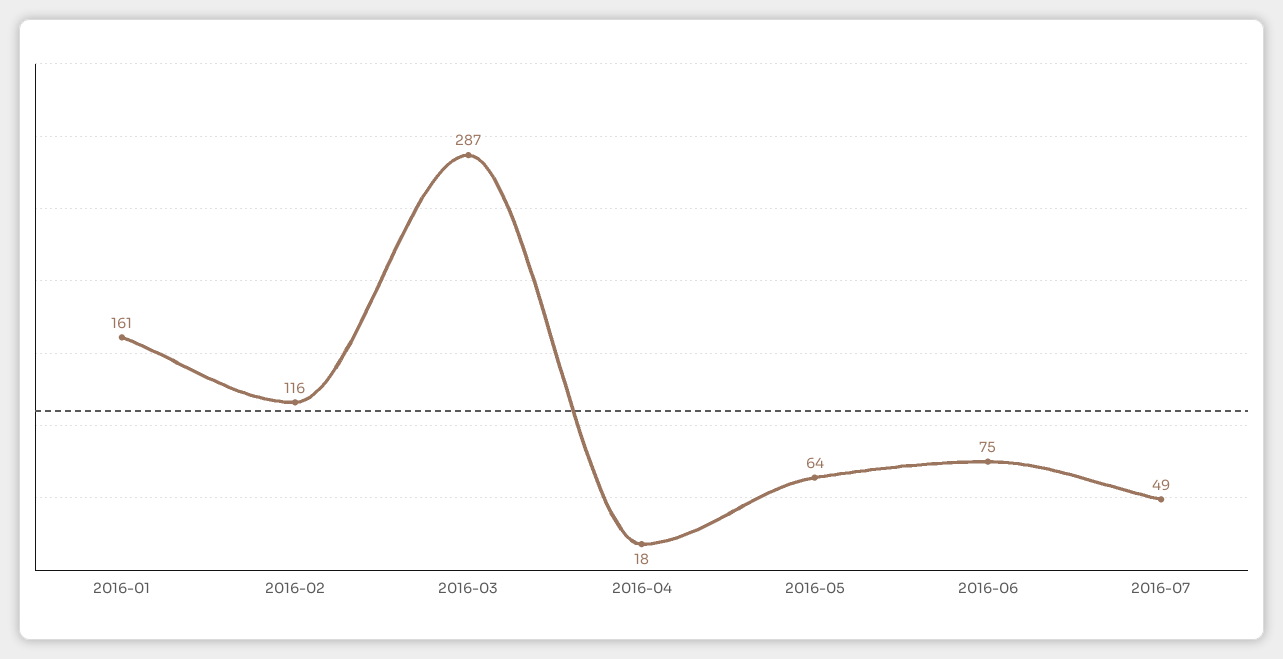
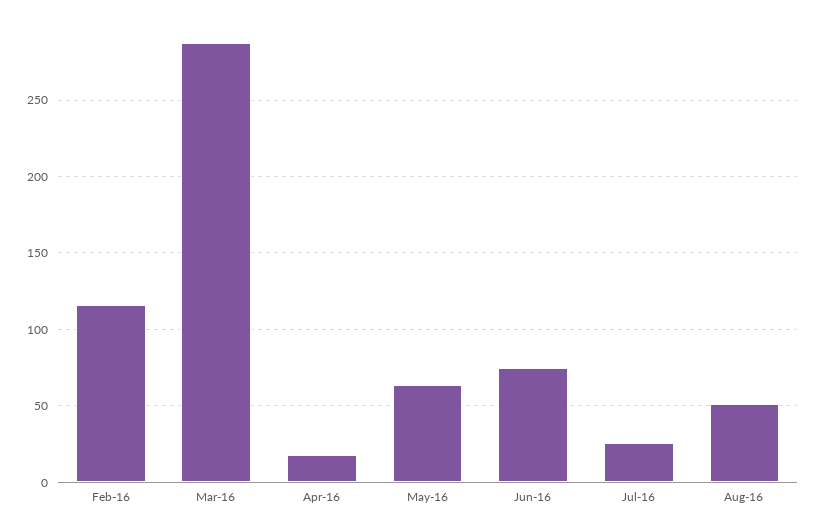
2016-01: 161 -> none
2016-07: 49 -> 25
Aug-16: none -> 50

